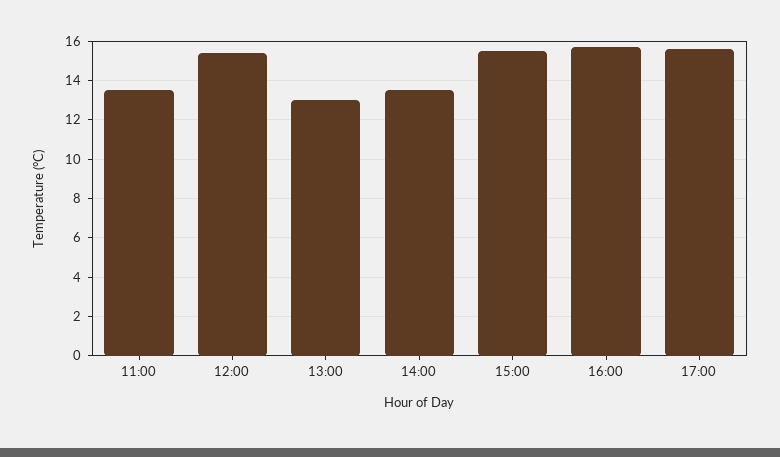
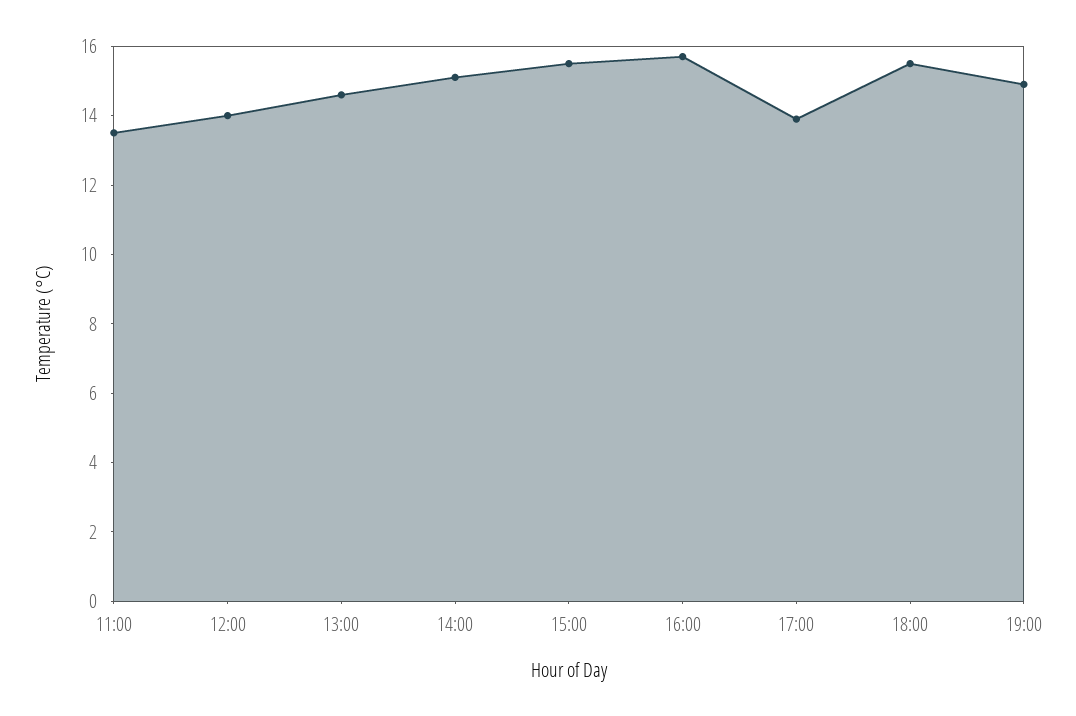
12:00: 15.5 -> 14
13:00: 13 -> 14.5
14:00: 13.5 -> 15
17:00: 15.5 -> 14
18:00: none -> 15.5
19:00: none -> 15

